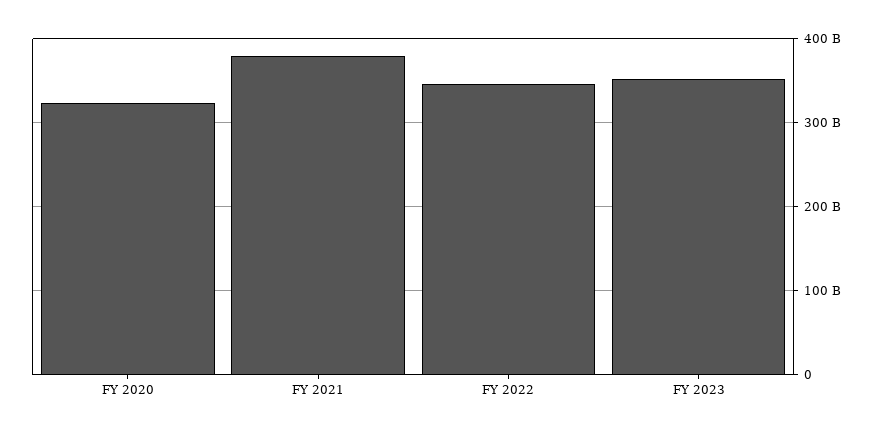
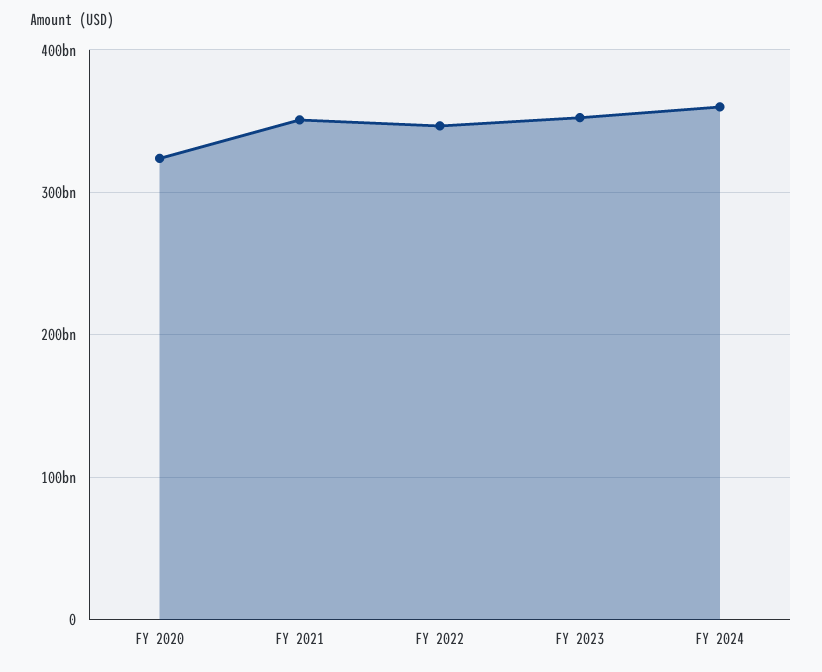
FY 2021: 380000000000 -> 350000000000
FY 2024: none -> 360000000000

